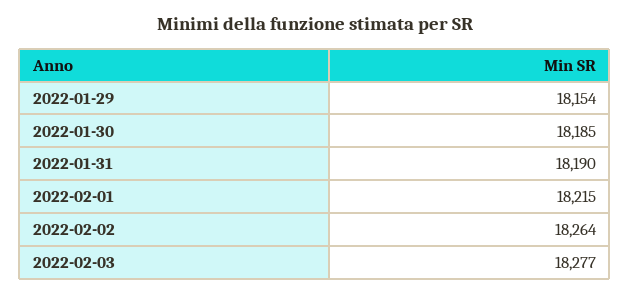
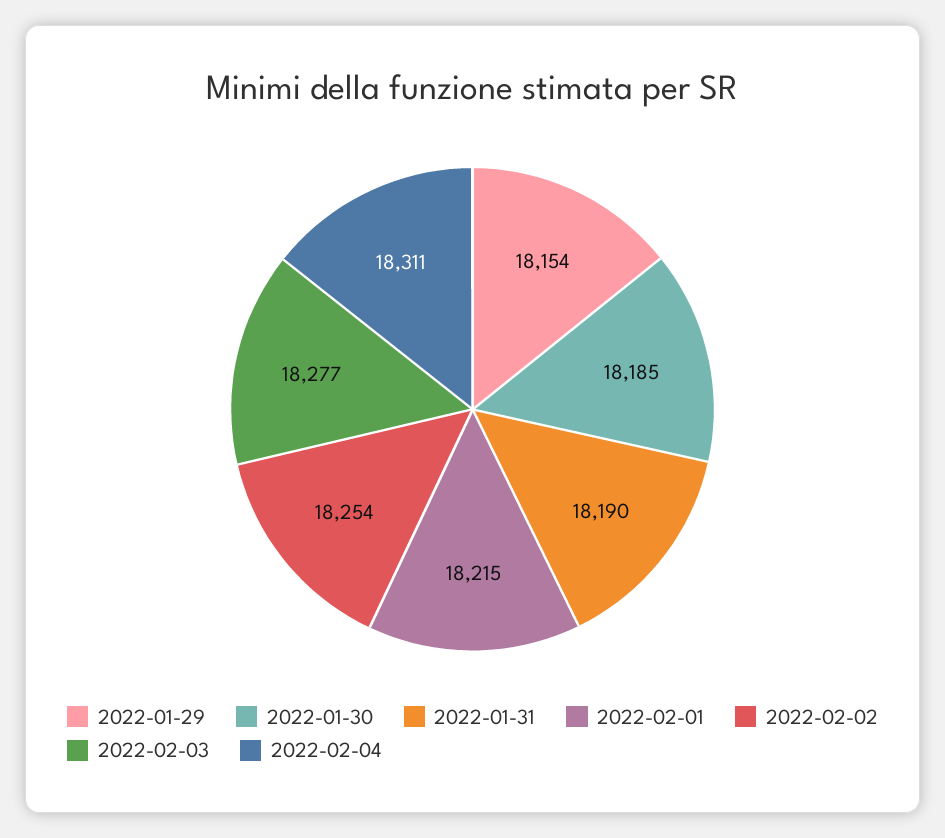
2022-02-02: 18264 -> 18254
2022-02-04: none -> 18311

